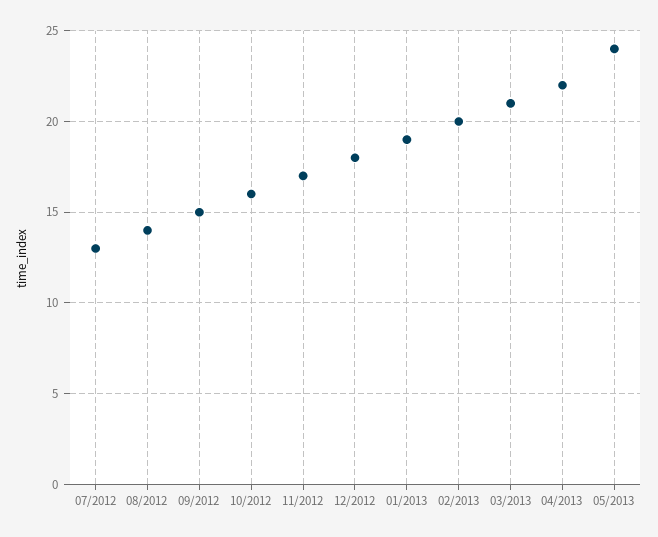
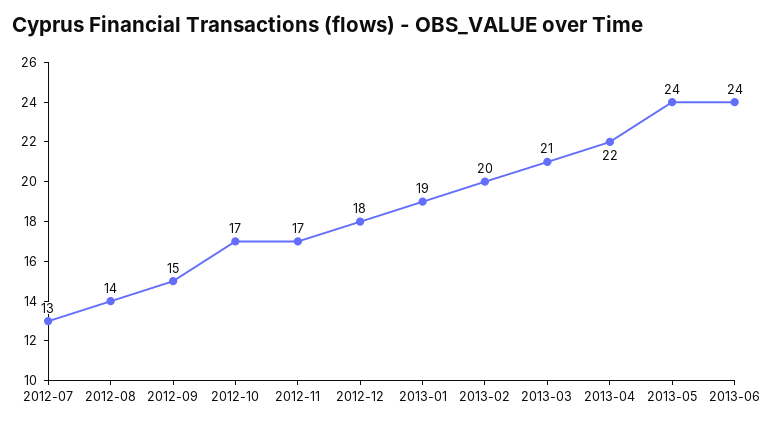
10/2012: 16 -> 17
2013-06: none -> 24

